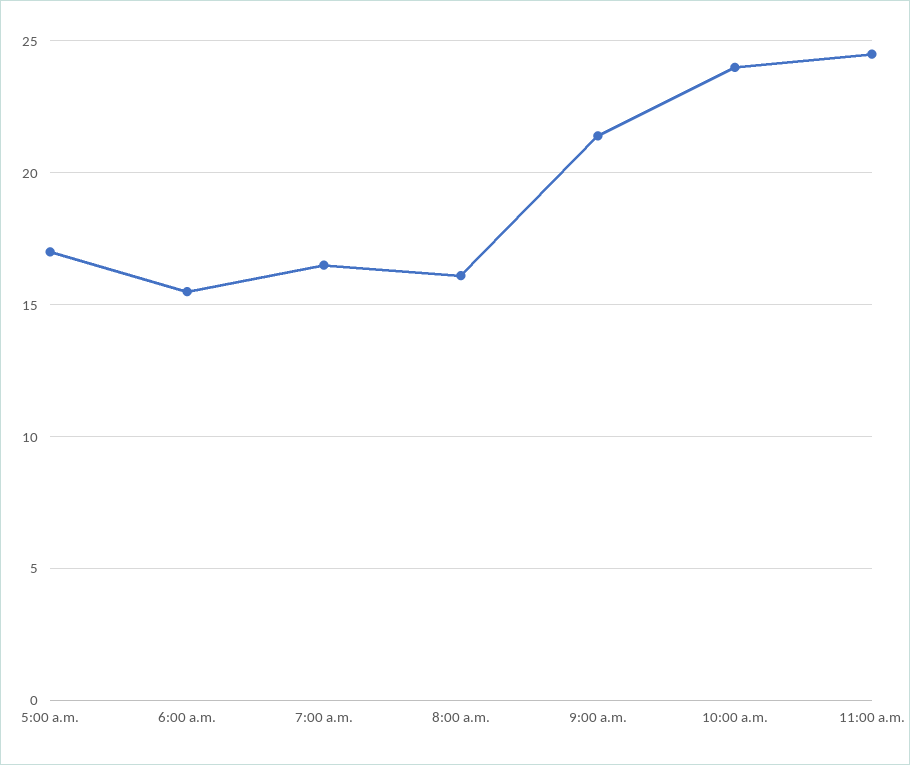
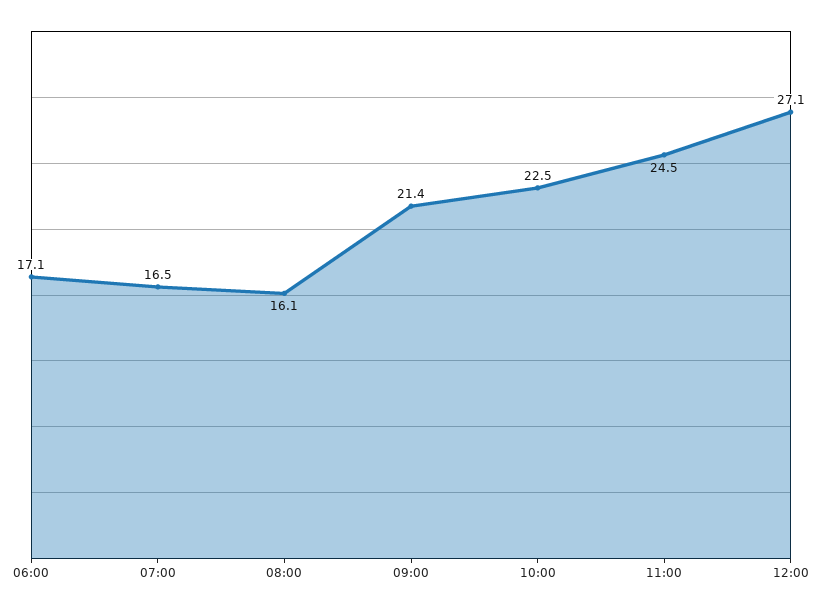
5:00 a.m.: 17 -> none
6:00 a.m.: 15.5 -> 17.1
10:00 a.m.: 24 -> 22.5
12:00: none -> 27.1

